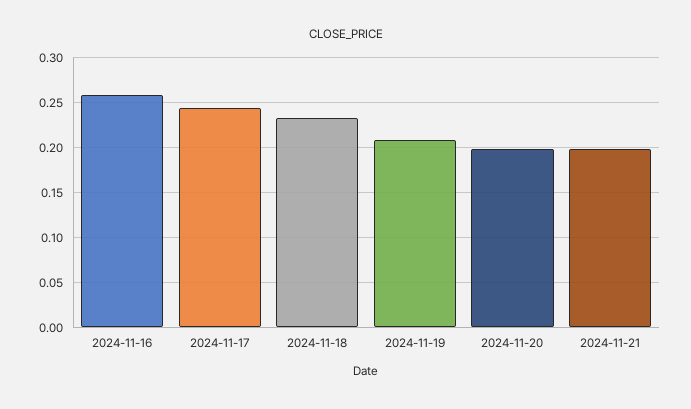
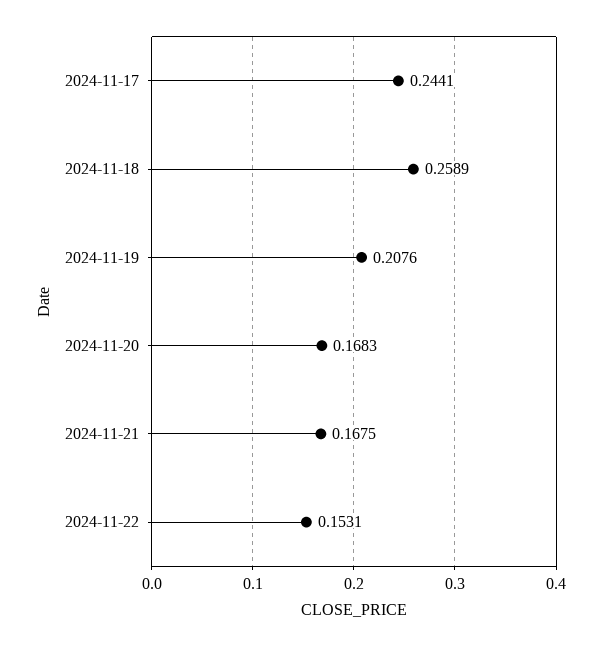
2024-11-16: 0.26 -> none
2024-11-18: 0.23 -> 0.2589
2024-11-20: 0.2 -> 0.1683
2024-11-21: 0.2 -> 0.1675
2024-11-22: none -> 0.1531

